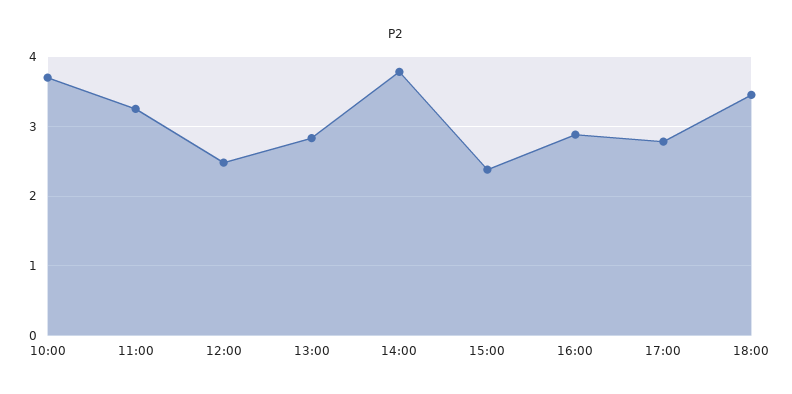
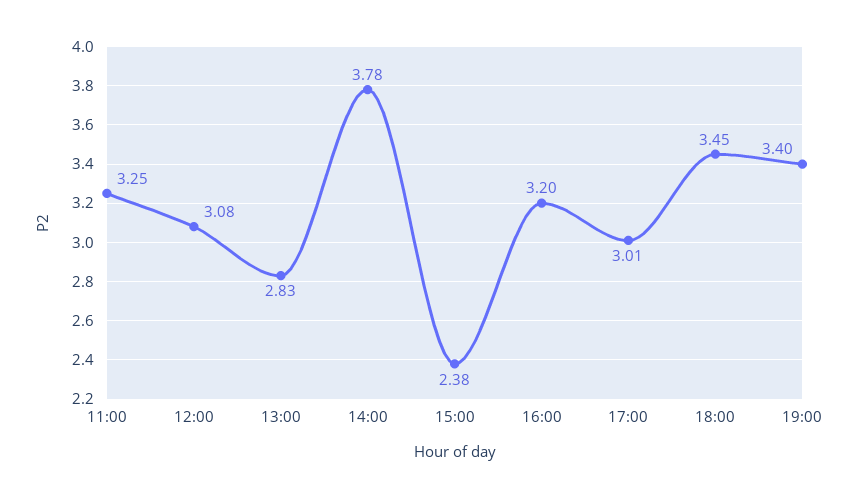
10:00: 3.7 -> none
12:00: 2.5 -> 3.08
16:00: 2.9 -> 3.2
17:00: 2.8 -> 3.01
19:00: none -> 3.4

